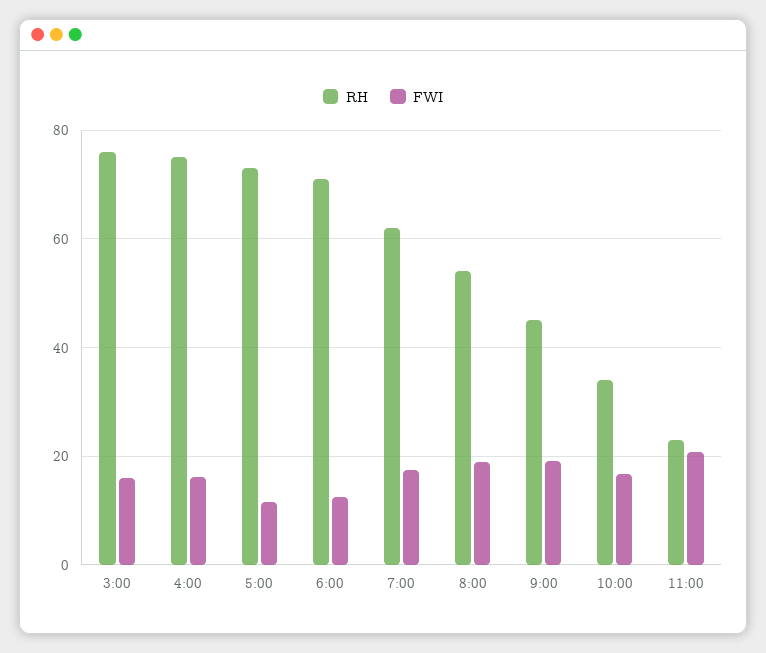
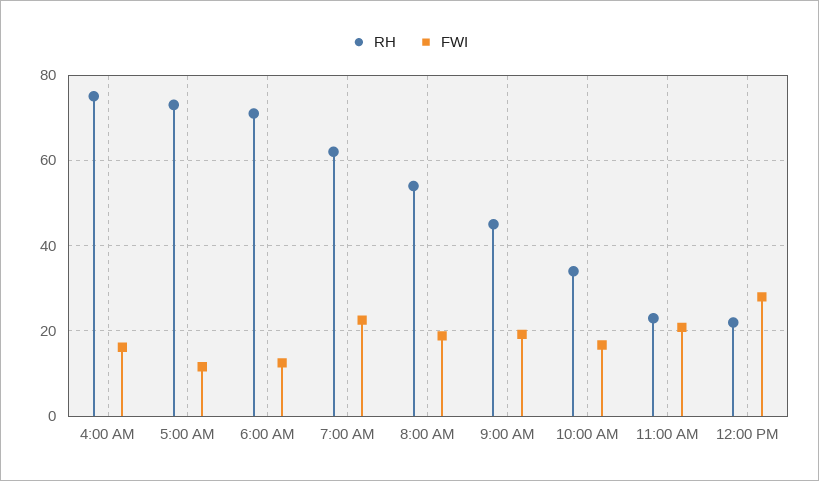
RH, 3:00: 76 -> none
FWI, 3:00: 16 -> none
FWI, 7:00: 18 -> 22
RH, 12:00 PM: none -> 22
FWI, 12:00 PM: none -> 28

